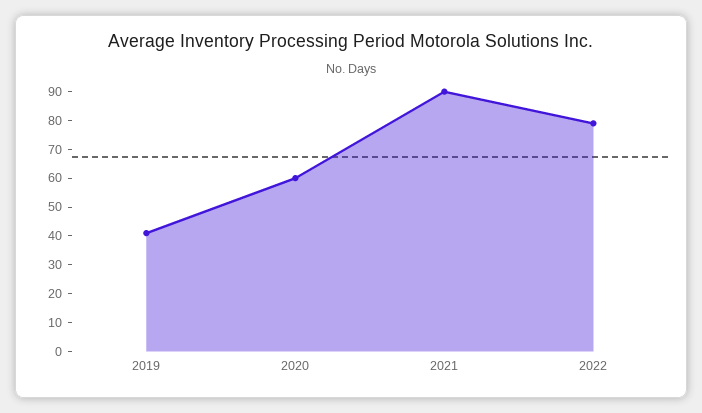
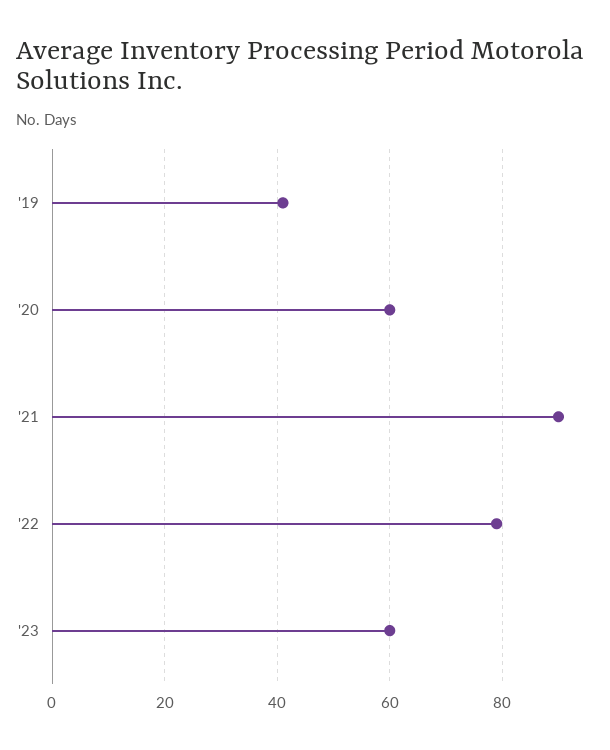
'23: none -> 60

